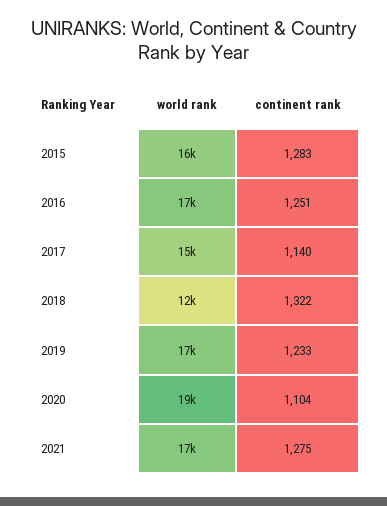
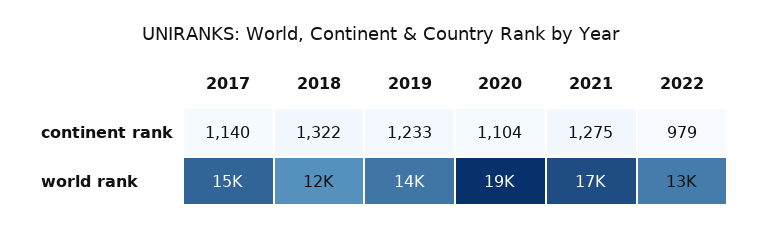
world rank, 2015: 16000 -> none
continent rank, 2015: 1283 -> none
world rank, 2016: 17000 -> none
continent rank, 2016: 1251 -> none
world rank, 2019: 17000 -> 14000
continent rank, 2022: none -> 979
world rank, 2022: none -> 13000

